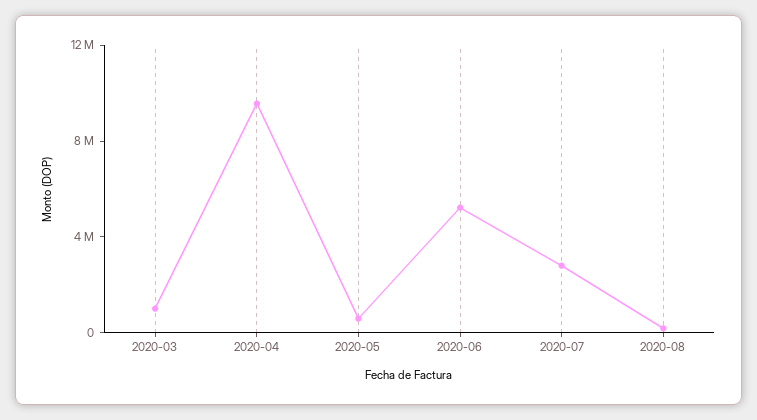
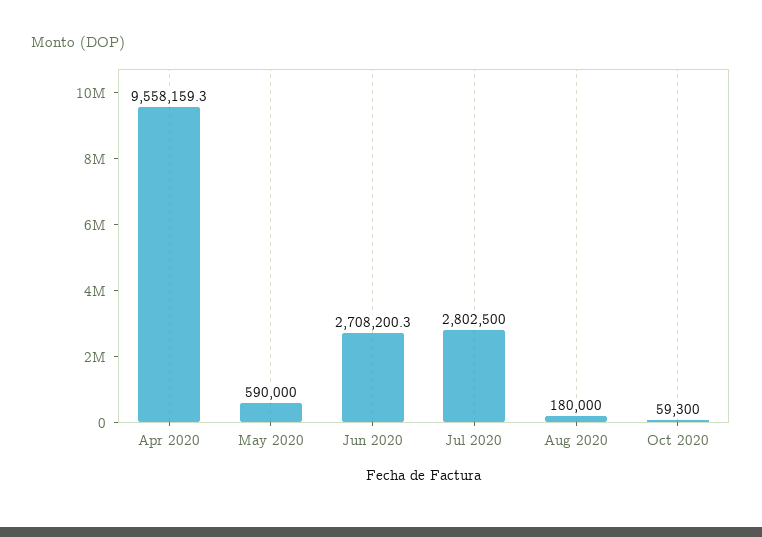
2020-03: 1000000 -> none
2020-06: 5000000 -> 2708200.3
Oct 2020: none -> 59300

